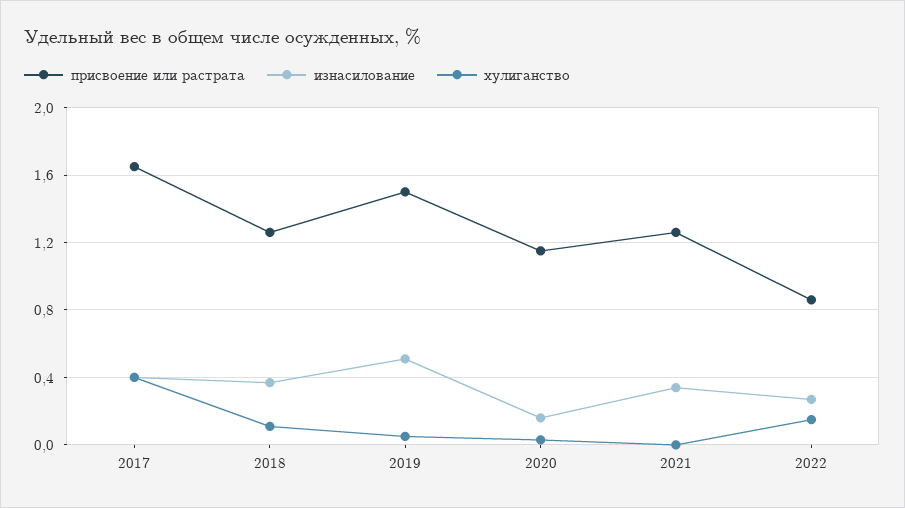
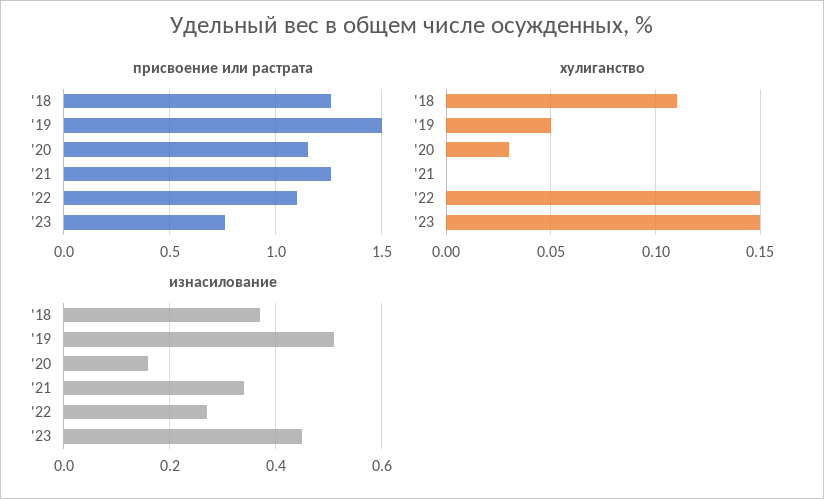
присвоение или растрата, 2017: 1.65 -> none
изнасилование, 2017: 0.4 -> none
хулиганство, 2017: 0.4 -> none
присвоение или растрата, 2022: 0.85 -> 1.1
присвоение или растрата, '23: none -> 0.75
хулиганство, '23: none -> 0.15
изнасилование, '23: none -> 0.45

